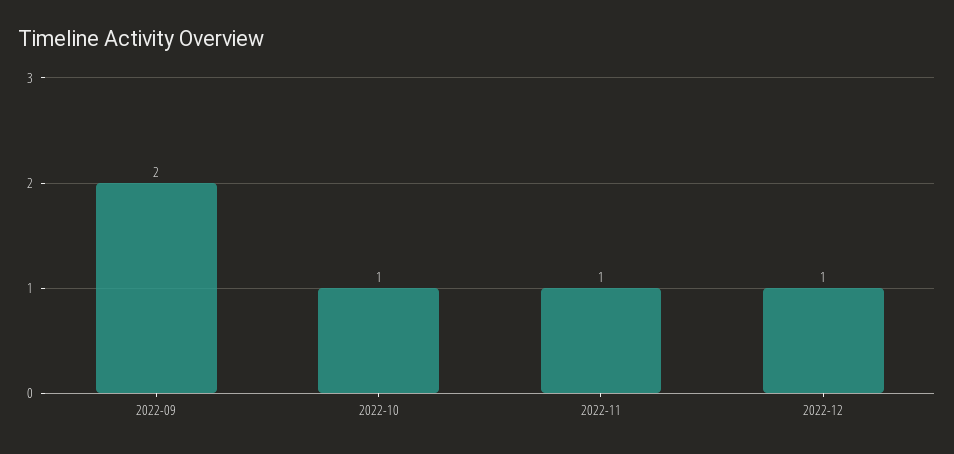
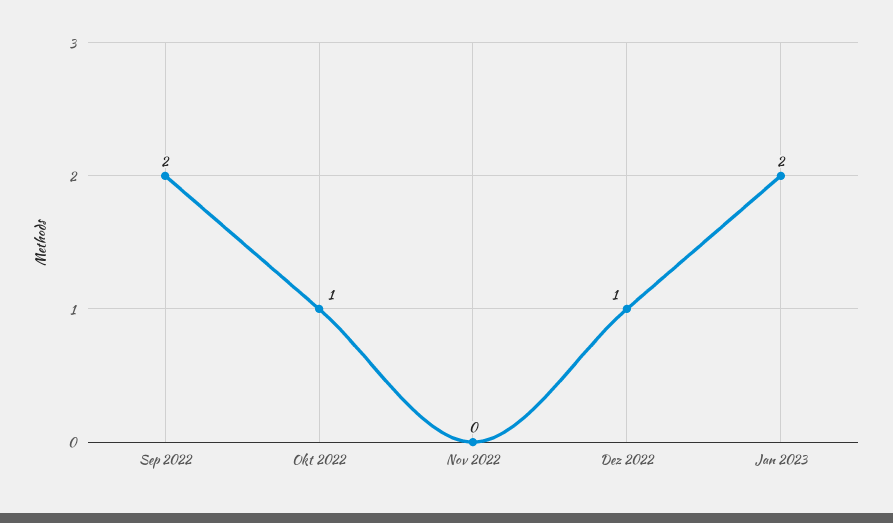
2022-11: 1 -> 0
Jan 2023: none -> 2

